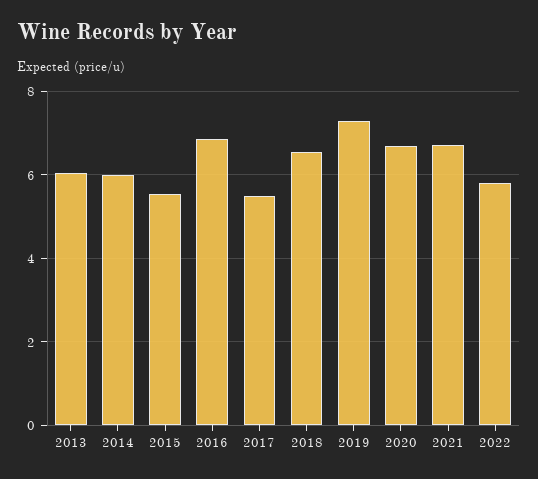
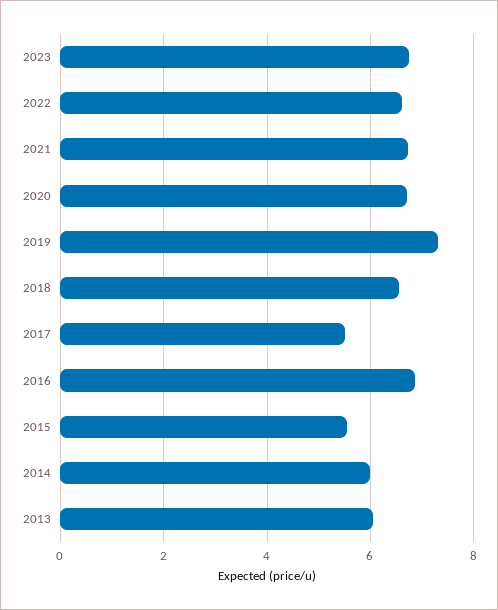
2022: 5.8 -> 6.6
2023: none -> 6.8

